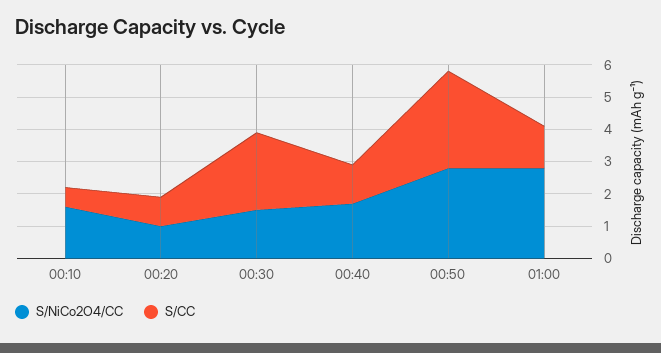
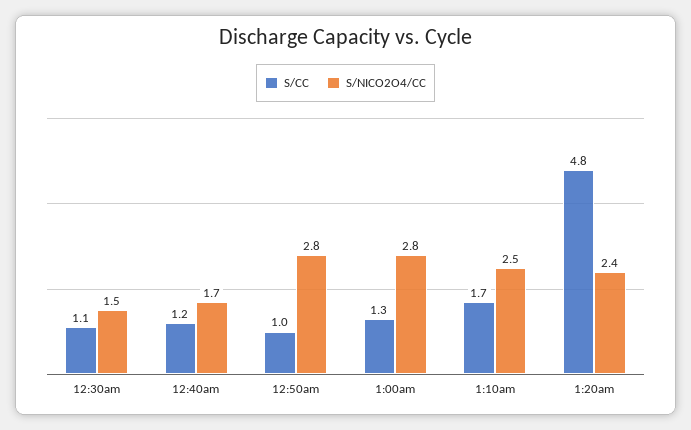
S/NiCo2O4/CC, 00:10: 1.5 -> none
S/CC, 00:10: 0.5 -> none
S/NiCo2O4/CC, 00:20: 1 -> none
S/CC, 00:20: 1 -> none
S/CC, 00:30: 2.5 -> 1.1
S/CC, 00:50: 3 -> 1
S/CC, 1:10am: none -> 1.7
S/NiCo2O4/CC, 1:10am: none -> 2.5
S/CC, 1:20am: none -> 4.8
S/NiCo2O4/CC, 1:20am: none -> 2.4

